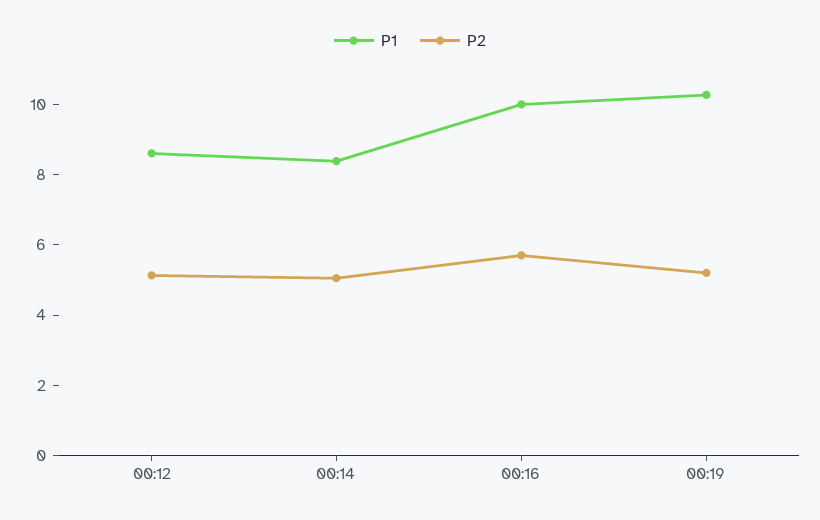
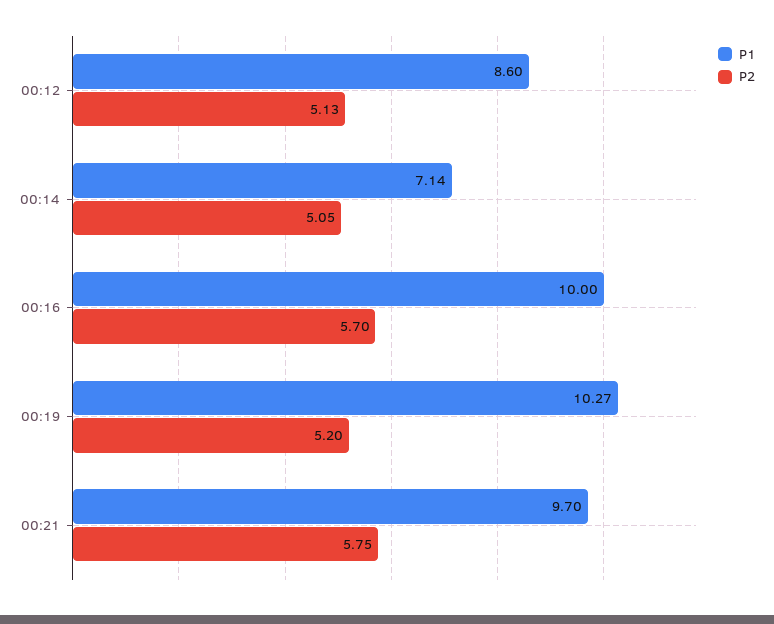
P1, 00:14: 8.5 -> 7.14
P1, 00:21: none -> 9.7
P2, 00:21: none -> 5.75

